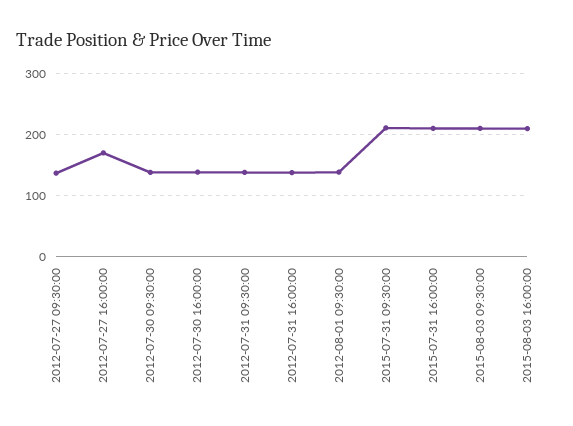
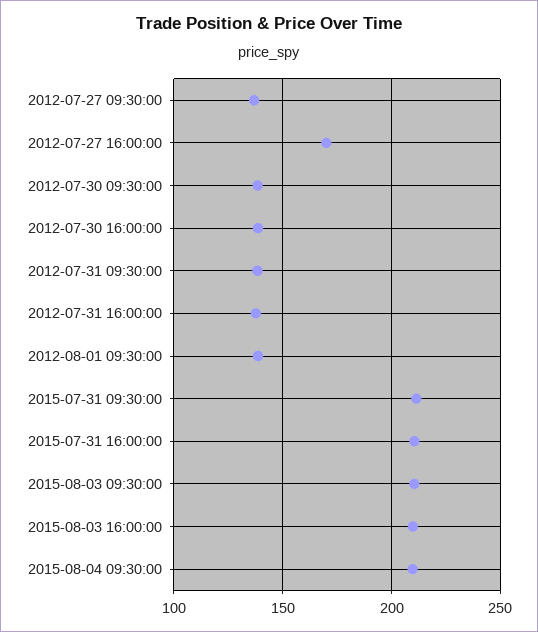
2015-08-04 09:30:00: none -> 210

